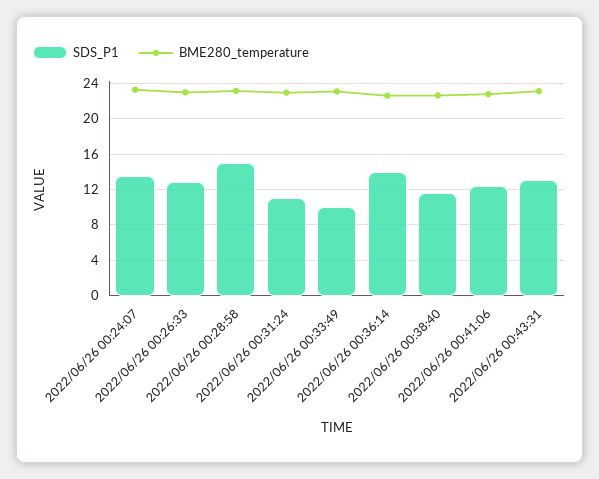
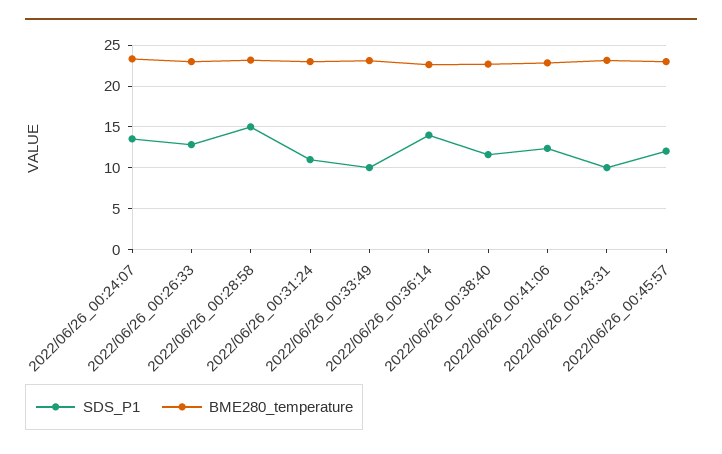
SDS_P1, 2022/06/26 00:43:31: 13 -> 10
SDS_P1, 2022/06/26_00:45:57: none -> 12
BME280_temperature, 2022/06/26_00:45:57: none -> 23

